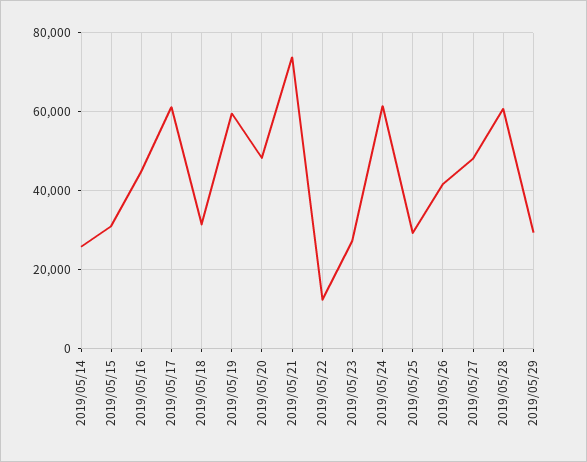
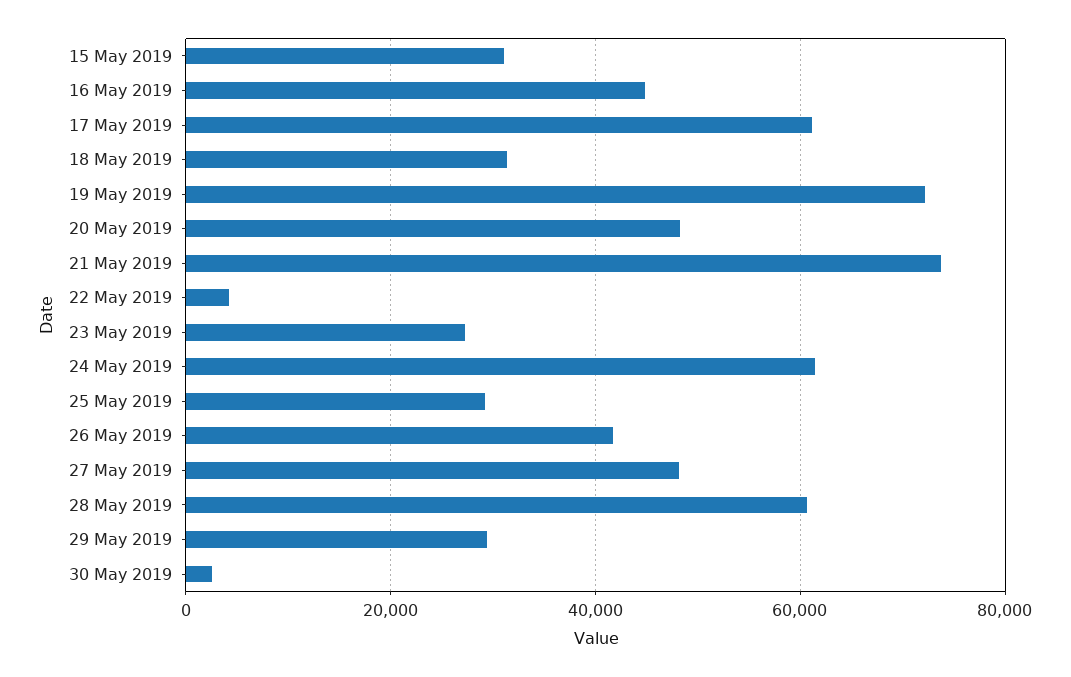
2019/05/14: 26000 -> none
2019/05/19: 60000 -> 72000
2019/05/22: 12000 -> 4000
30 May 2019: none -> 2000

